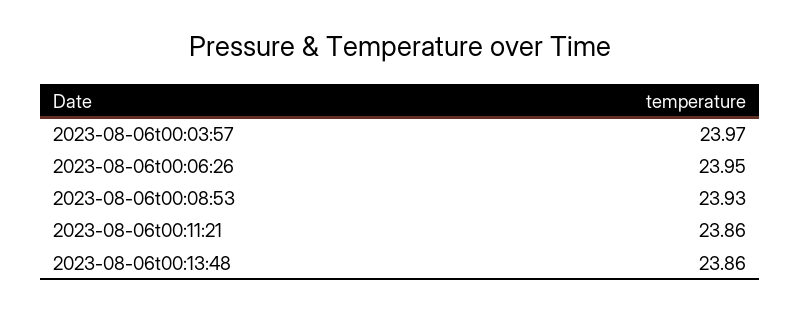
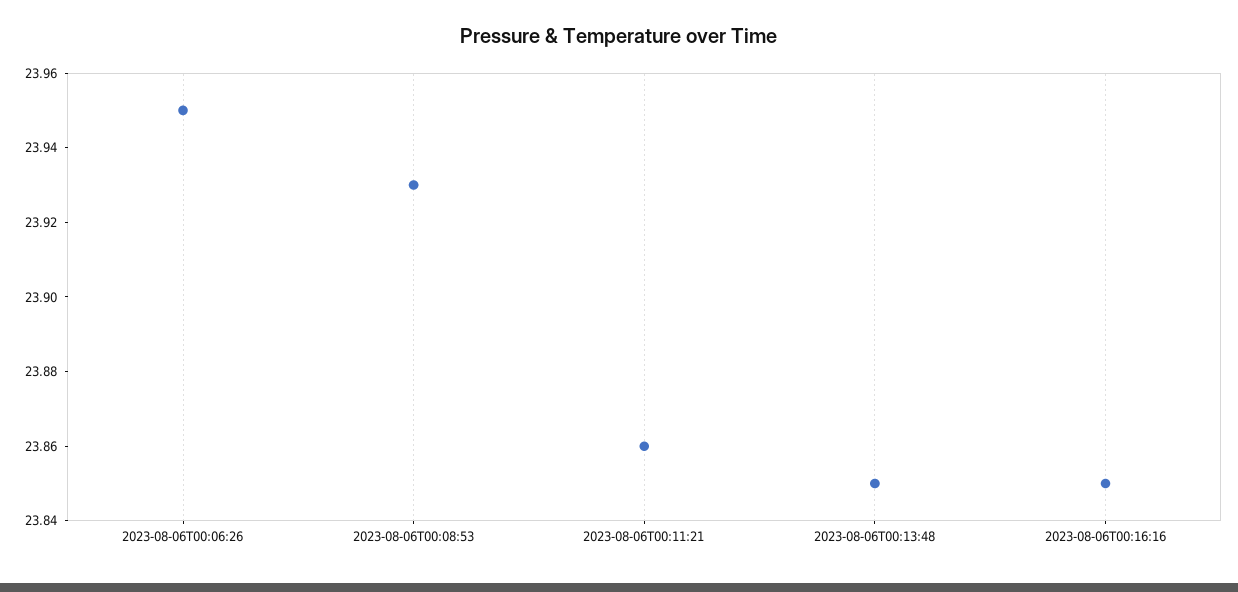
2023-08-06t00:03:57: 23.97 -> none
2023-08-06t00:13:48: 23.86 -> 23.85
2023-08-06T00:16:16: none -> 23.85

